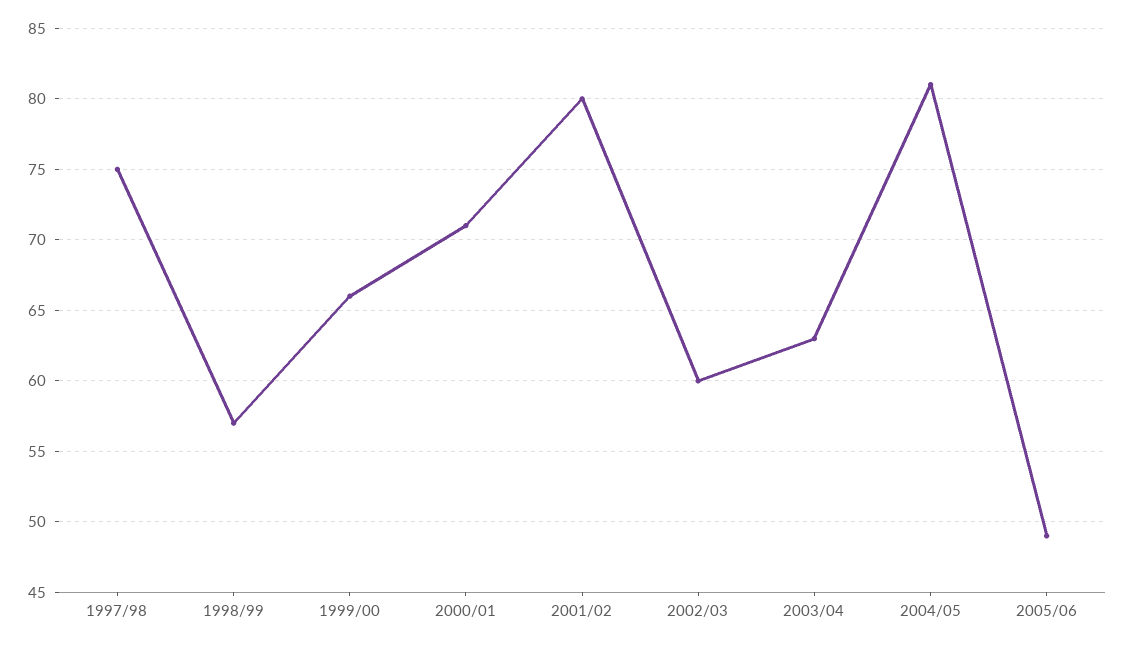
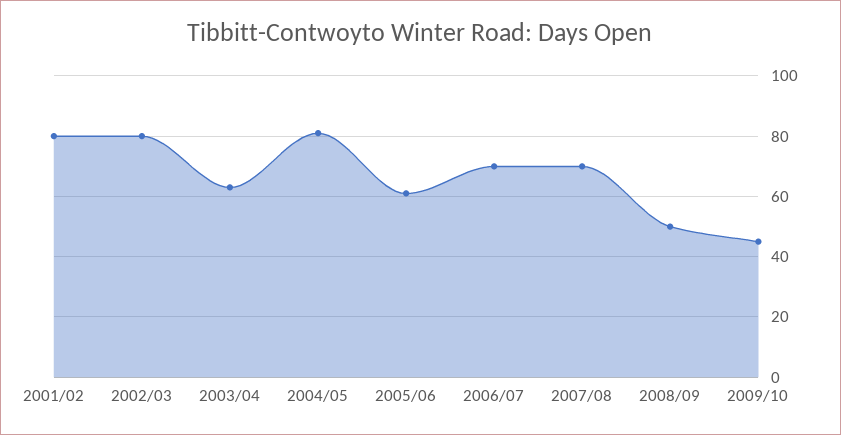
1997/98: 75 -> none
1998/99: 57 -> none
1999/00: 66 -> none
2000/01: 71 -> none
2002/03: 60 -> 80
2005/06: 49 -> 60
2006/07: none -> 70
2007/08: none -> 70
2008/09: none -> 50
2009/10: none -> 45

